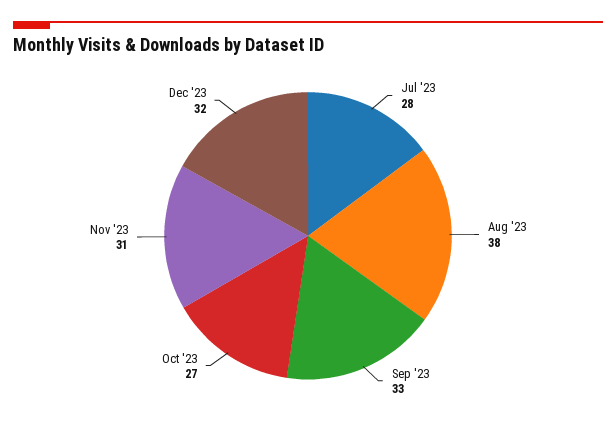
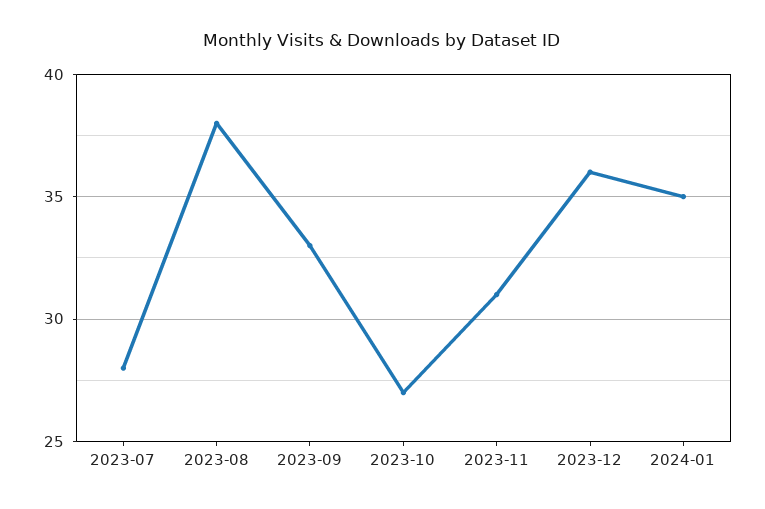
Dec '23: 32 -> 36
2024-01: none -> 35

